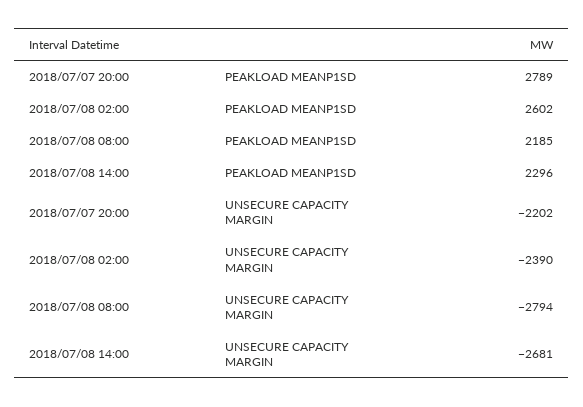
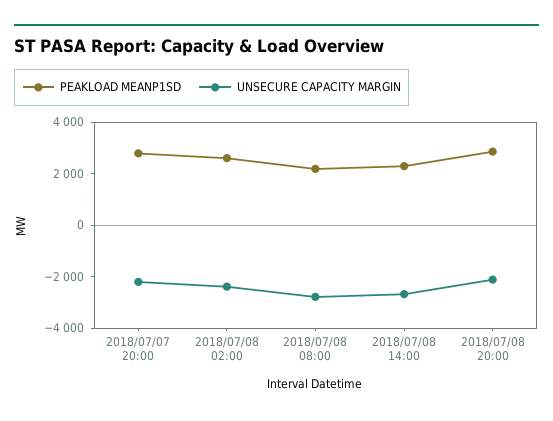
PEAKLOAD MEANP1SD, 2018/07/08 20:00: none -> 3000
UNSECURE CAPACITY MARGIN, 2018/07/08 20:00: none -> -2000

